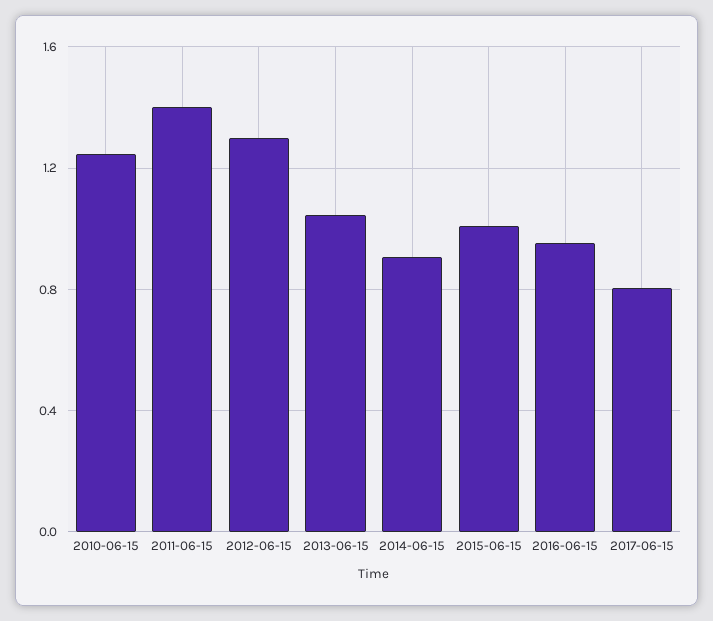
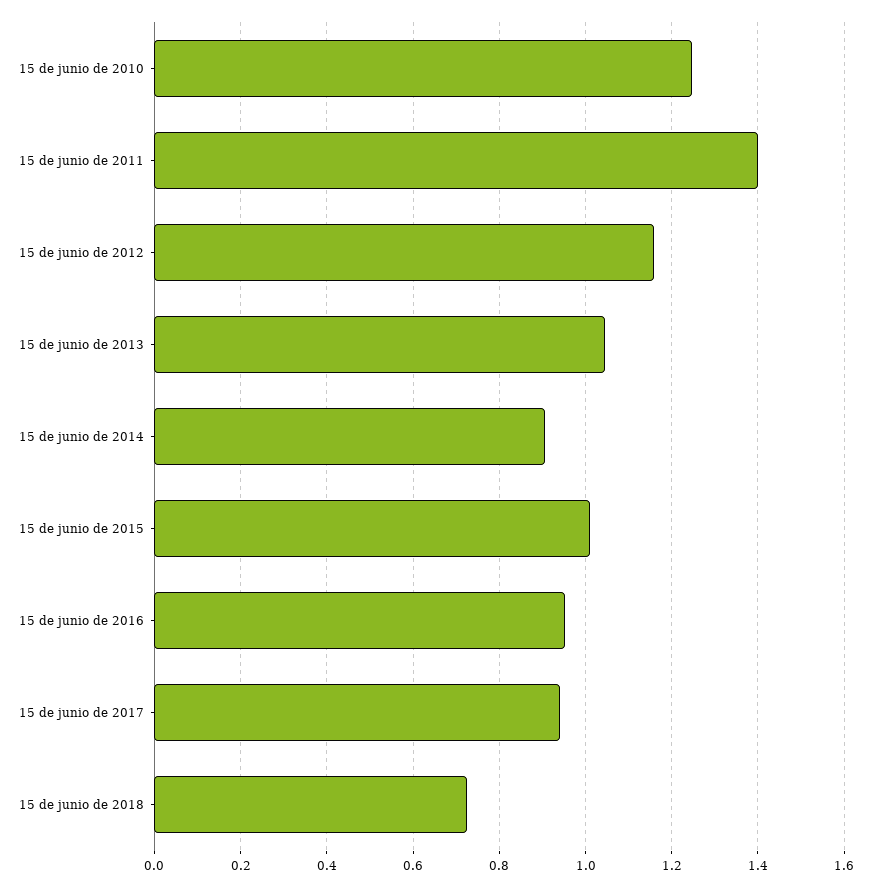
2012-06-15: 1.3 -> 1.16
2017-06-15: 0.8 -> 0.94
15 de junio de 2018: none -> 0.72

